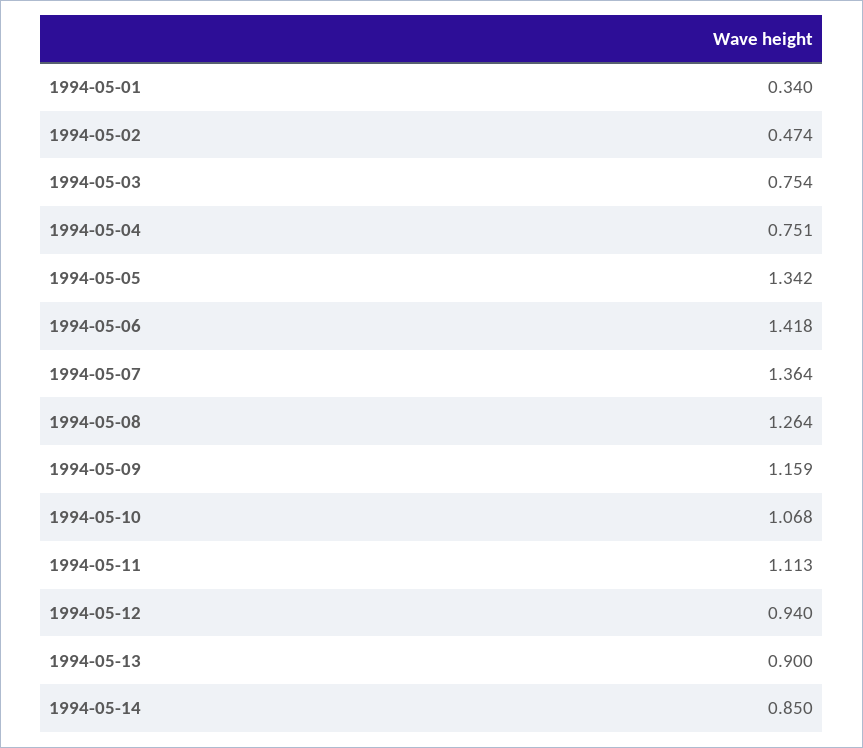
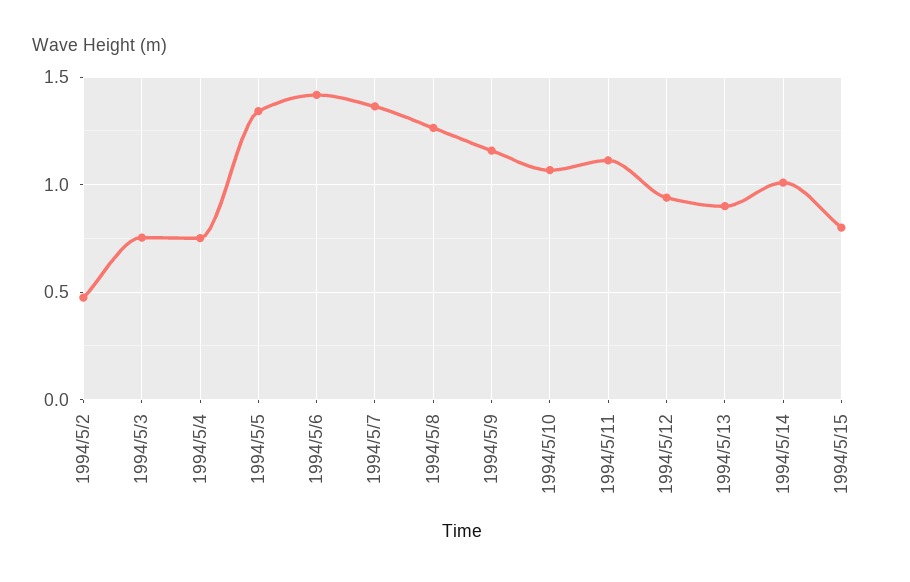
1994-05-01: 0.34 -> none
1994-05-14: 0.85 -> 1
1994/5/15: none -> 0.8

